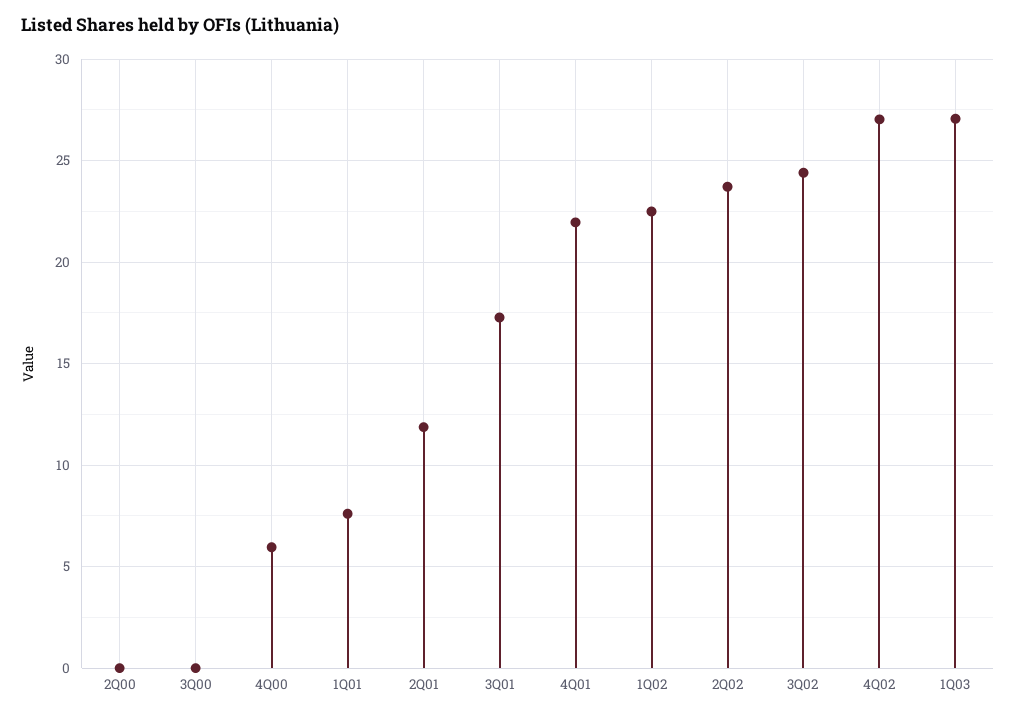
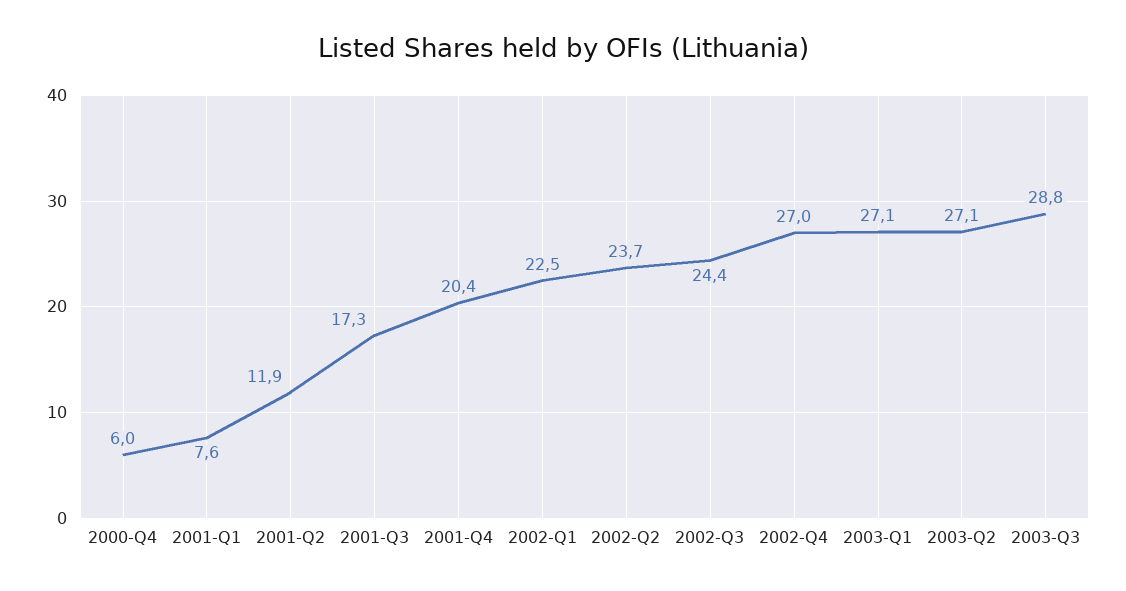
2Q00: 0 -> none
3Q00: 0 -> none
4Q01: 22 -> 20.4
2003-Q2: none -> 27.1
2003-Q3: none -> 28.8

